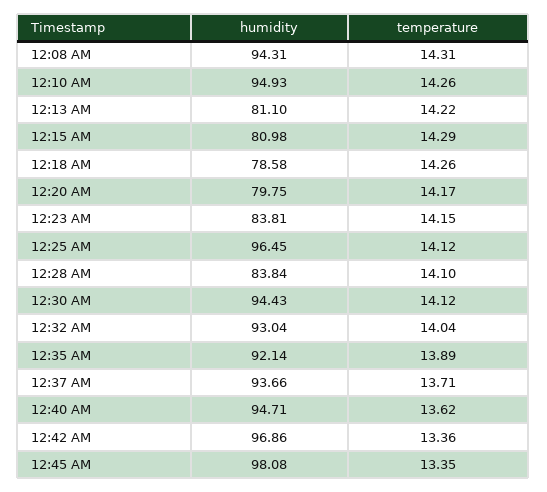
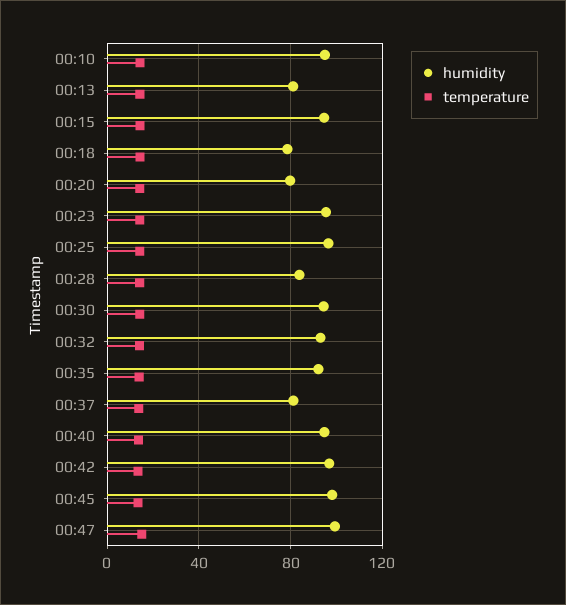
humidity, 12:08 AM: 94.31 -> none
temperature, 12:08 AM: 14.31 -> none
humidity, 12:15 AM: 80.98 -> 95
humidity, 12:23 AM: 83.81 -> 95
humidity, 12:37 AM: 93.66 -> 80
humidity, 00:47: none -> 100
temperature, 00:47: none -> 15

